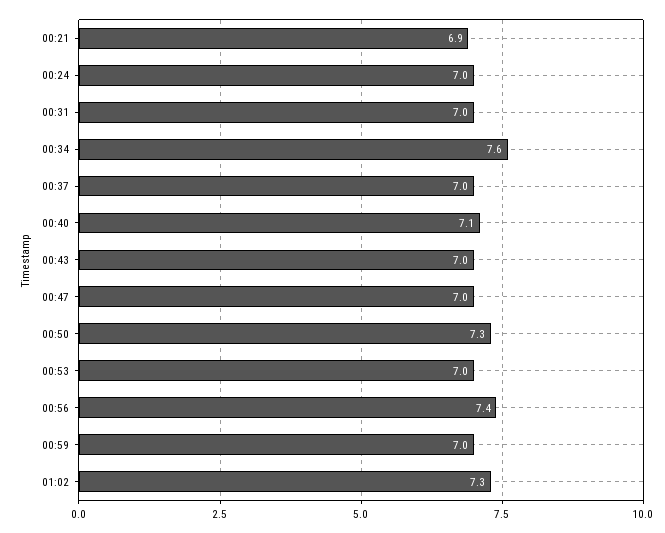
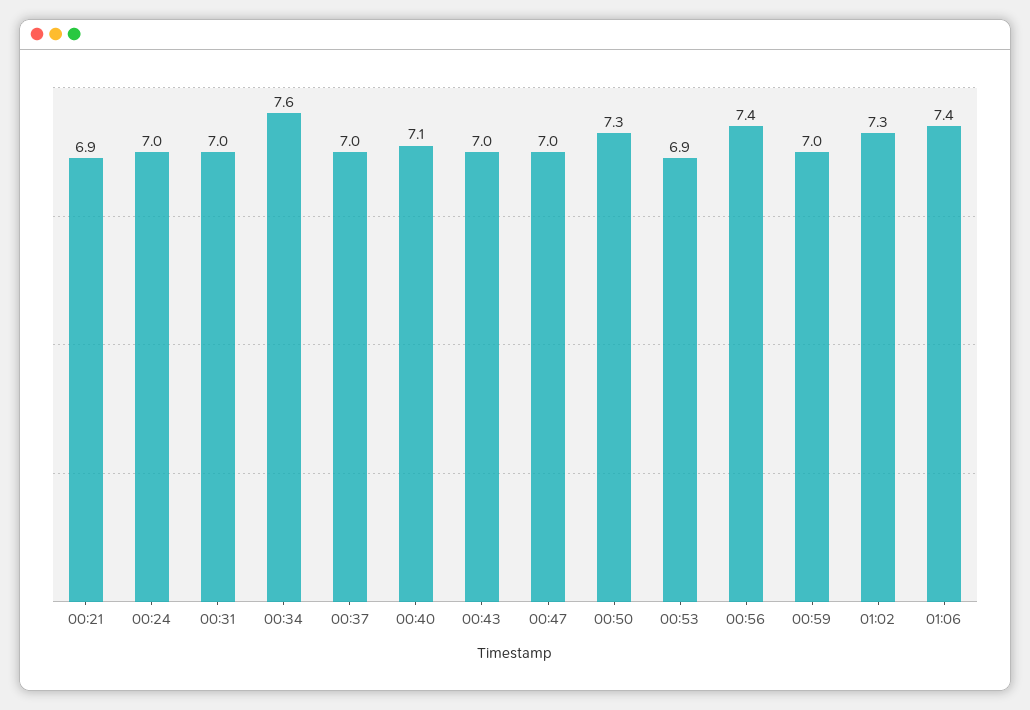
00:53: 7 -> 6.9
01:06: none -> 7.4

